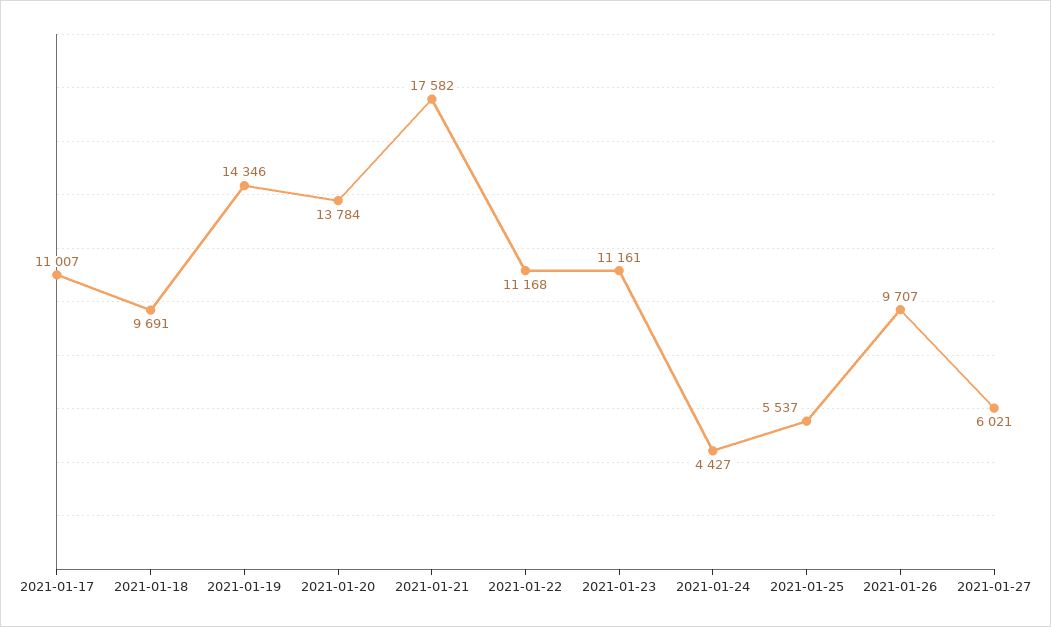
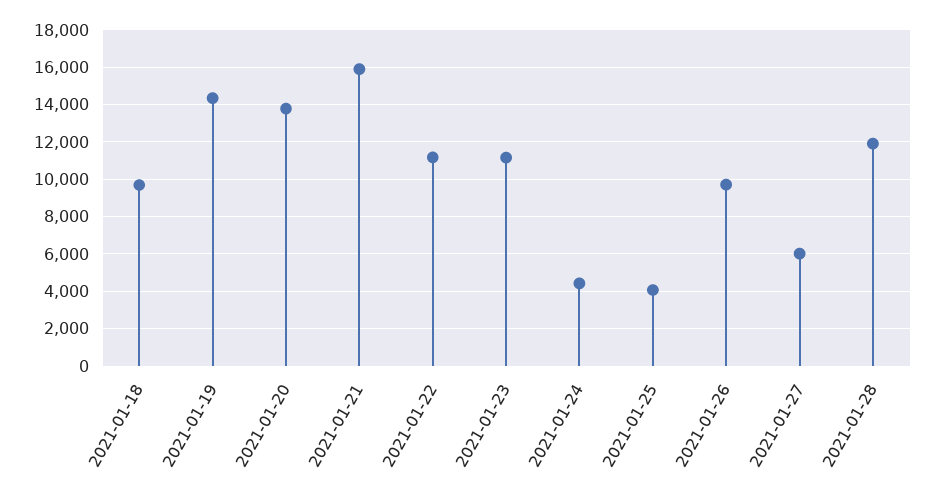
2021-01-17: 11007 -> none
2021-01-21: 17582 -> 16000
2021-01-25: 5537 -> 4000
2021-01-28: none -> 12000

